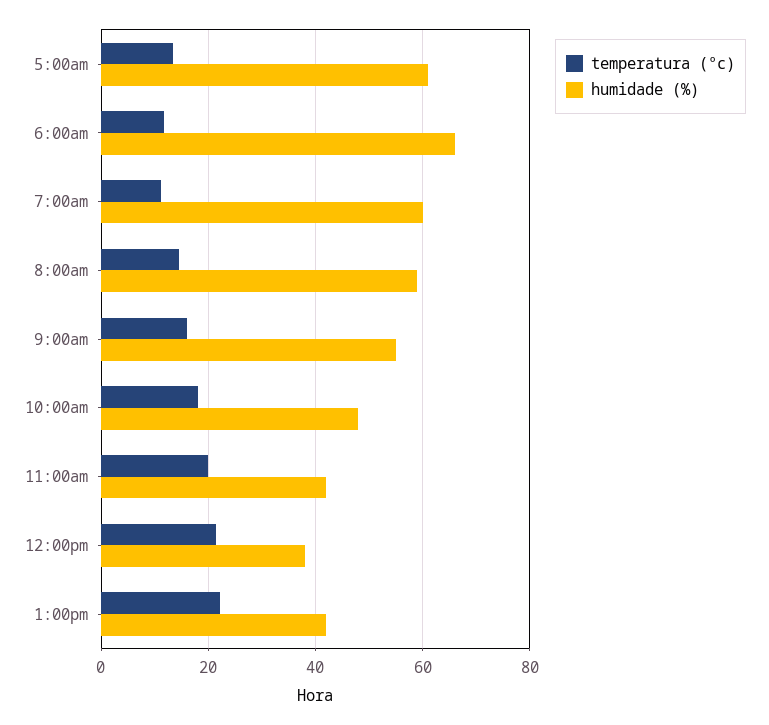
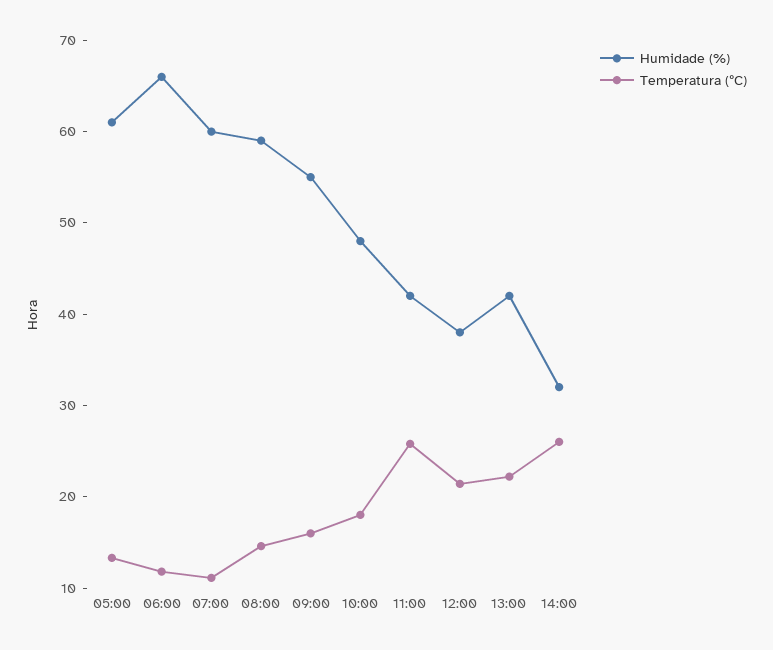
temperatura (ºc), 11:00am: 20 -> 26
humidade (%), 14:00: none -> 32
temperatura (ºc), 14:00: none -> 26

